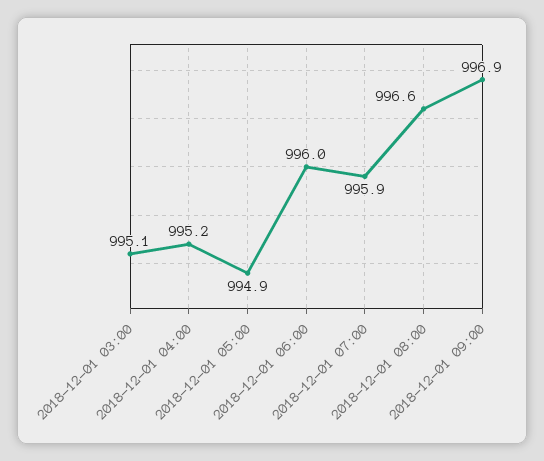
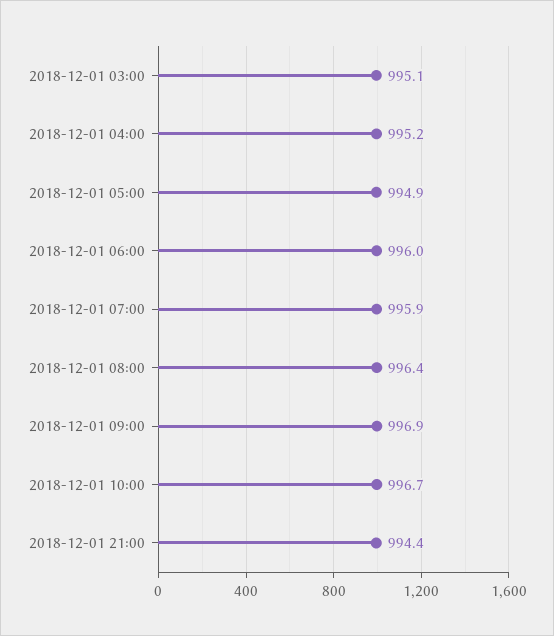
2018-12-01 08:00: 996.6 -> 996.4
2018-12-01 10:00: none -> 996.7
2018-12-01 21:00: none -> 994.4

